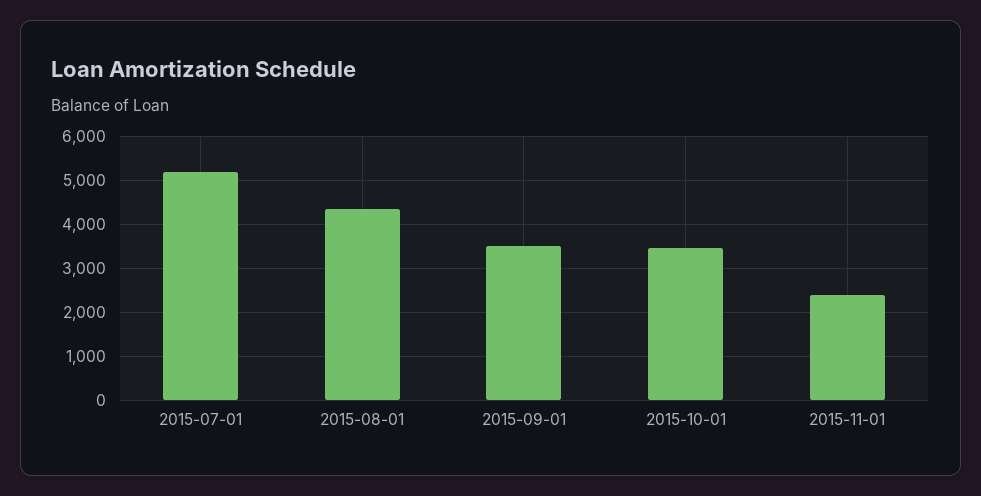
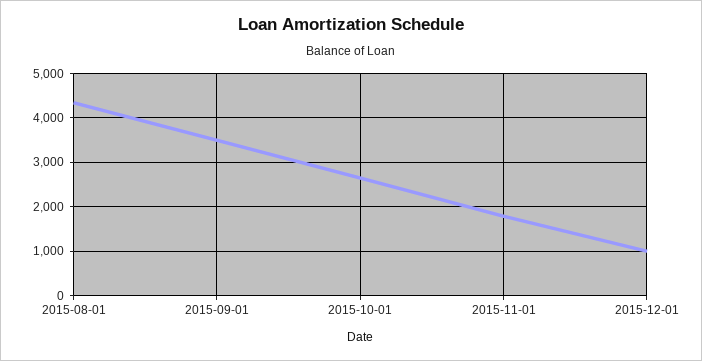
2015-07-01: 5200 -> none
2015-10-01: 3400 -> 2600
2015-11-01: 2400 -> 1800
2015-12-01: none -> 1000

